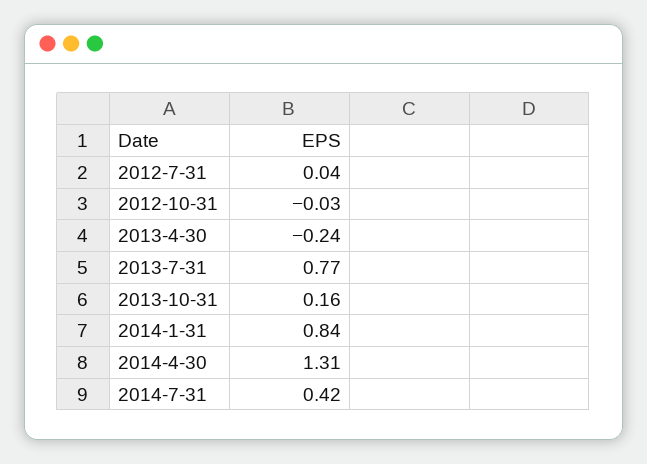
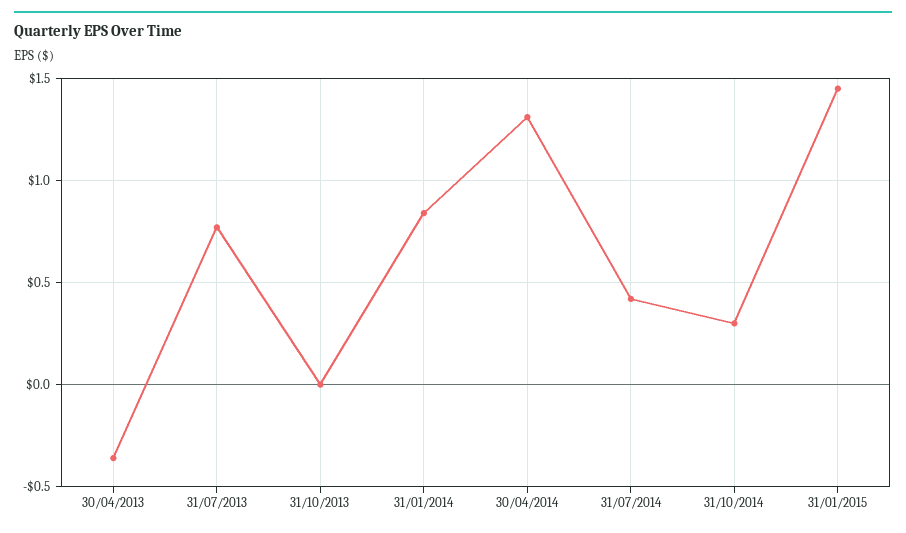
2012-7-31: 0.04 -> none
2012-10-31: -0.03 -> none
2013-4-30: -0.24 -> -0.35
2013-10-31: 0.16 -> 0
31/10/2014: none -> 0.3
31/01/2015: none -> 1.45

